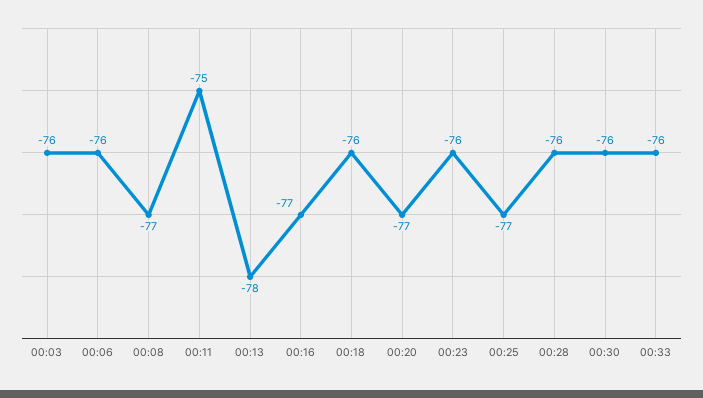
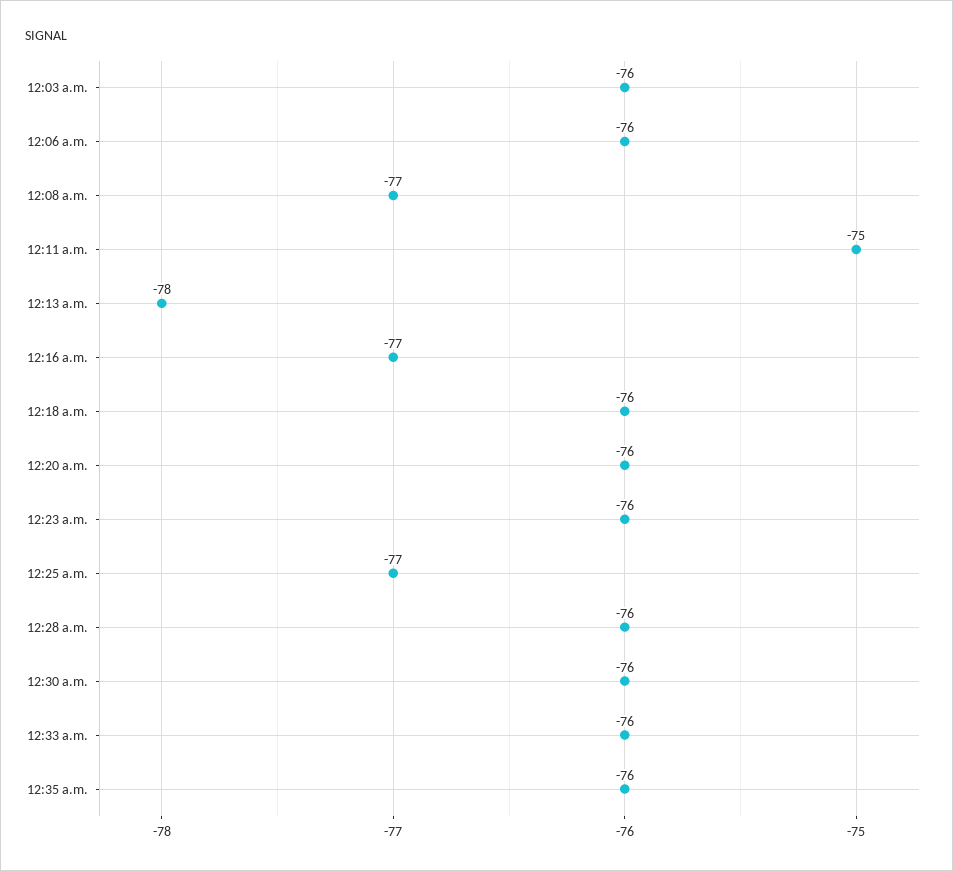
00:20: -77 -> -76
12:35 a.m.: none -> -76

